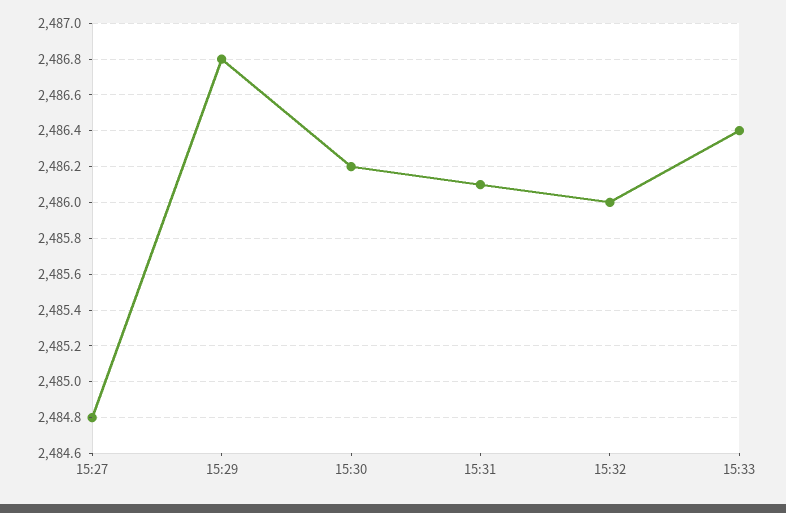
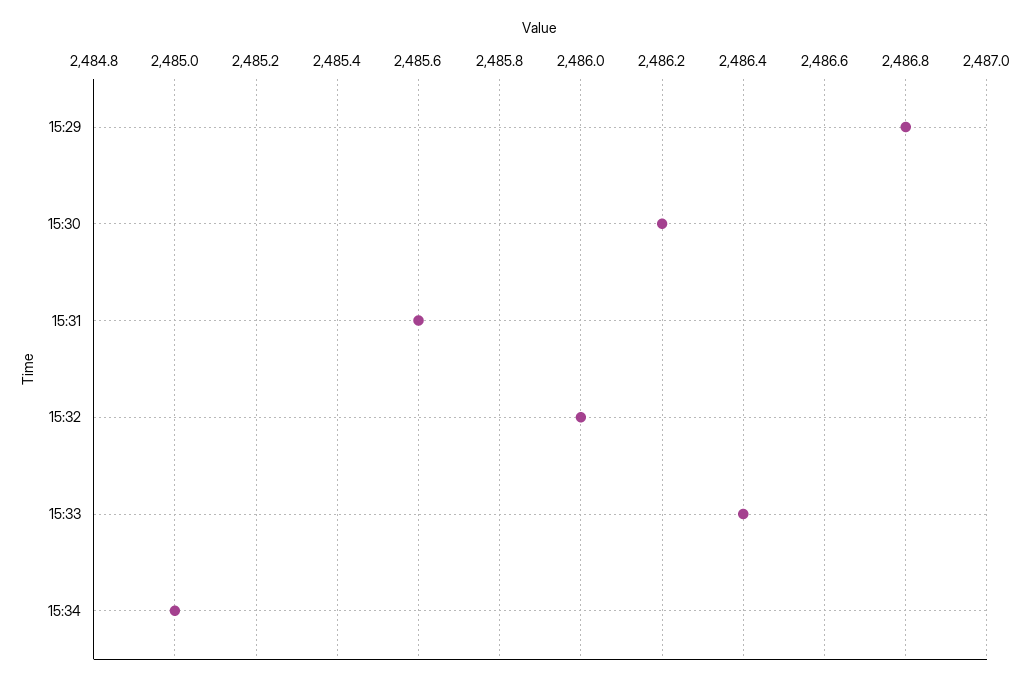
15:27: 2484.8 -> none
15:31: 2486.1 -> 2485.6
15:34: none -> 2485

